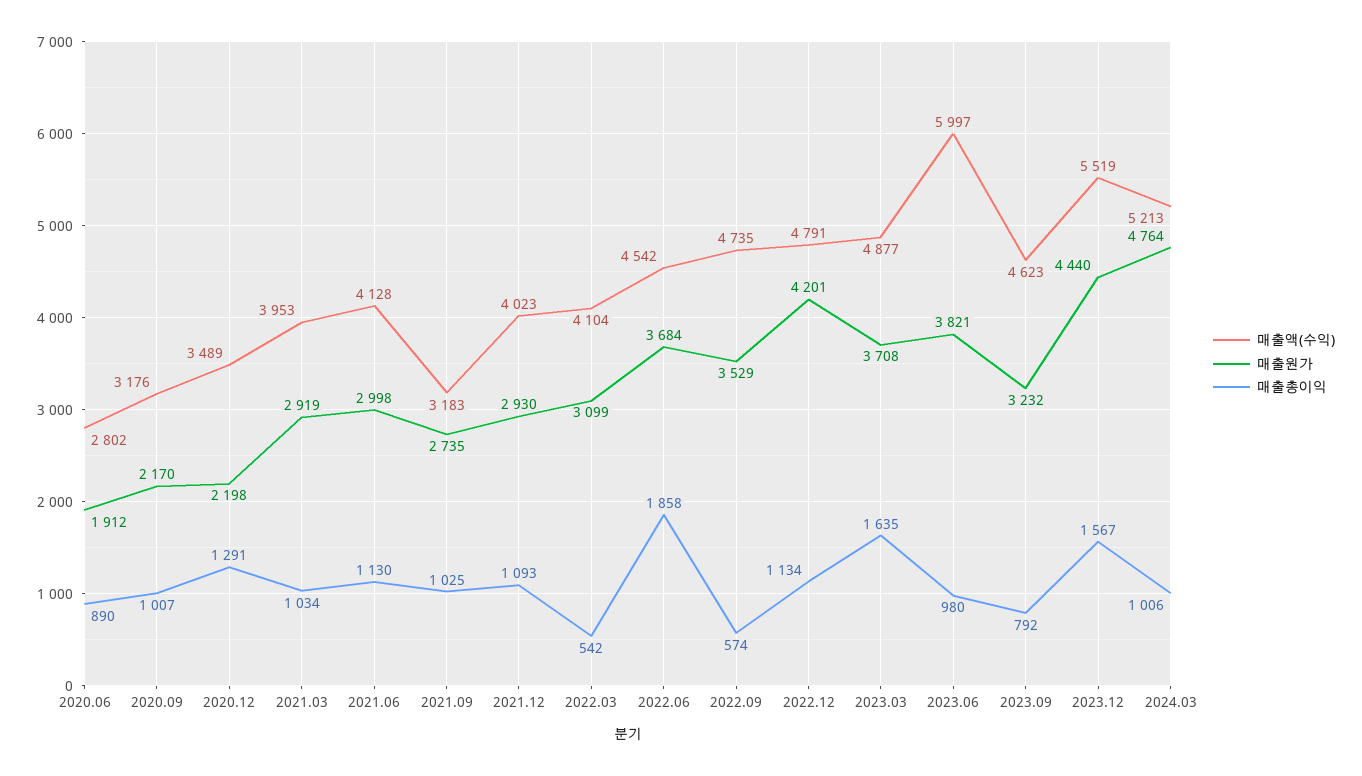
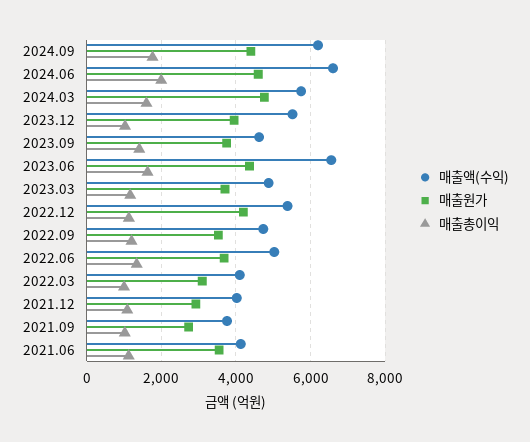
매출액(수익), 2020.06: 2802 -> none
매출원가, 2020.06: 1912 -> none
매출총이익, 2020.06: 890 -> none
매출액(수익), 2020.09: 3176 -> none
매출원가, 2020.09: 2170 -> none
매출총이익, 2020.09: 1007 -> none
매출액(수익), 2020.12: 3489 -> none
매출원가, 2020.12: 2198 -> none
매출총이익, 2020.12: 1291 -> none
매출액(수익), 2021.03: 3953 -> none
매출원가, 2021.03: 2919 -> none
매출총이익, 2021.03: 1034 -> none
매출원가, 2021.06: 2998 -> 3600
매출액(수익), 2021.09: 3183 -> 3800
매출총이익, 2022.03: 542 -> 1000
매출액(수익), 2022.06: 4542 -> 5000
매출총이익, 2022.06: 1858 -> 1400
매출총이익, 2022.09: 574 -> 1200
매출액(수익), 2022.12: 4791 -> 5400
매출총이익, 2023.03: 1635 -> 1200
매출액(수익), 2023.06: 5997 -> 6600
매출원가, 2023.06: 3821 -> 4400
매출총이익, 2023.06: 980 -> 1600
매출원가, 2023.09: 3232 -> 3800
매출총이익, 2023.09: 792 -> 1400
매출원가, 2023.12: 4440 -> 4000
매출총이익, 2023.12: 1567 -> 1000
매출액(수익), 2024.03: 5213 -> 5800
매출총이익, 2024.03: 1006 -> 1600
매출액(수익), 2024.09: none -> 6200
매출원가, 2024.09: none -> 4400
매출총이익, 2024.09: none -> 1800
매출액(수익), 2024.06: none -> 6600
매출원가, 2024.06: none -> 4600
매출총이익, 2024.06: none -> 2000

